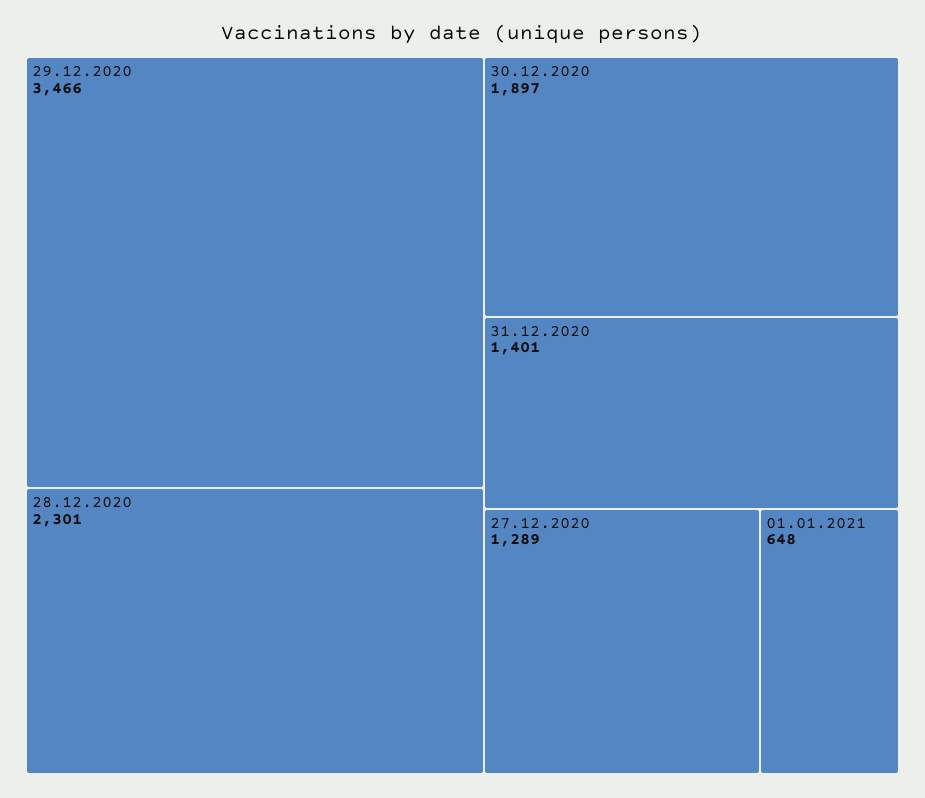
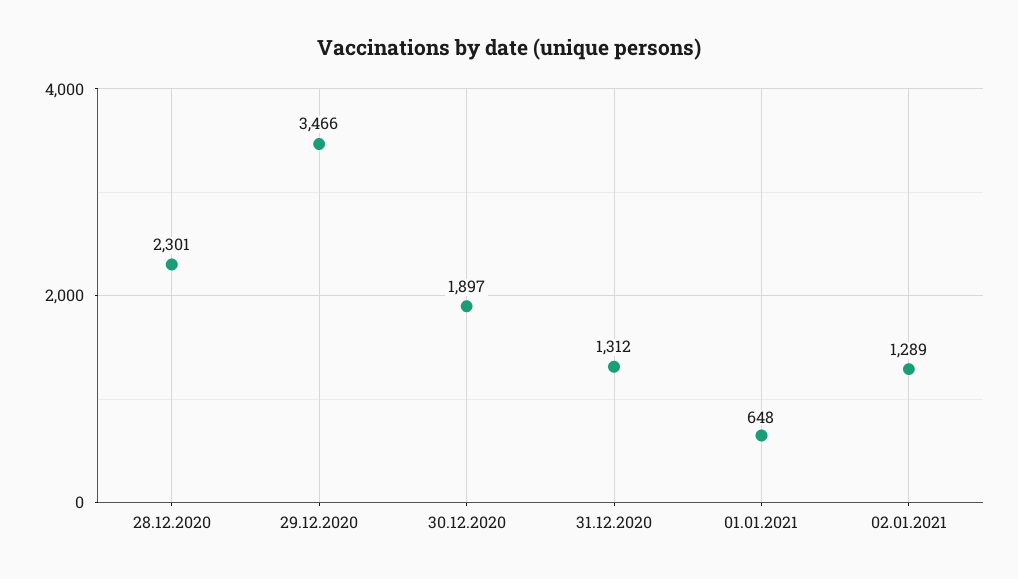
31.12.2020: 1401 -> 1312
27.12.2020: 1289 -> none
02.01.2021: none -> 1289

